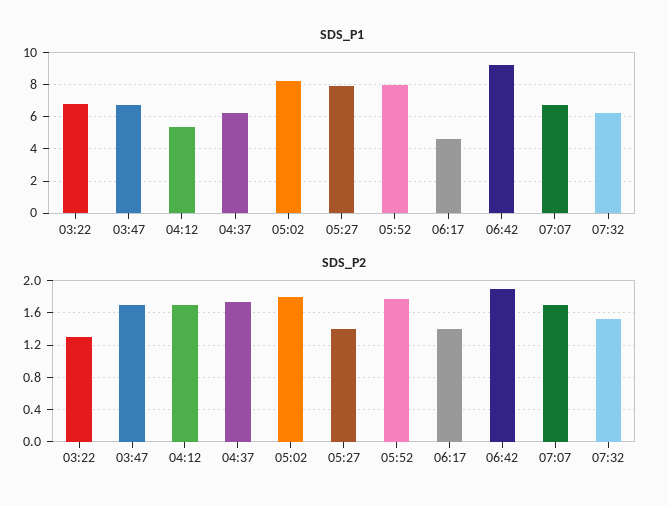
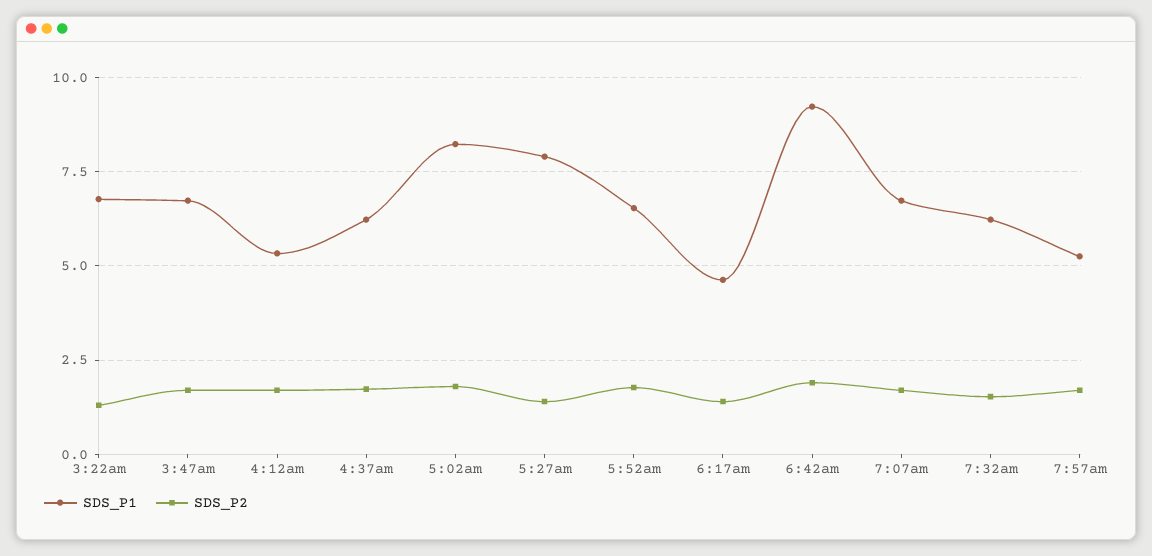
SDS_P1, 05:52: 8 -> 6.5
SDS_P1, 7:57am: none -> 5.25
SDS_P2, 7:57am: none -> 1.75

